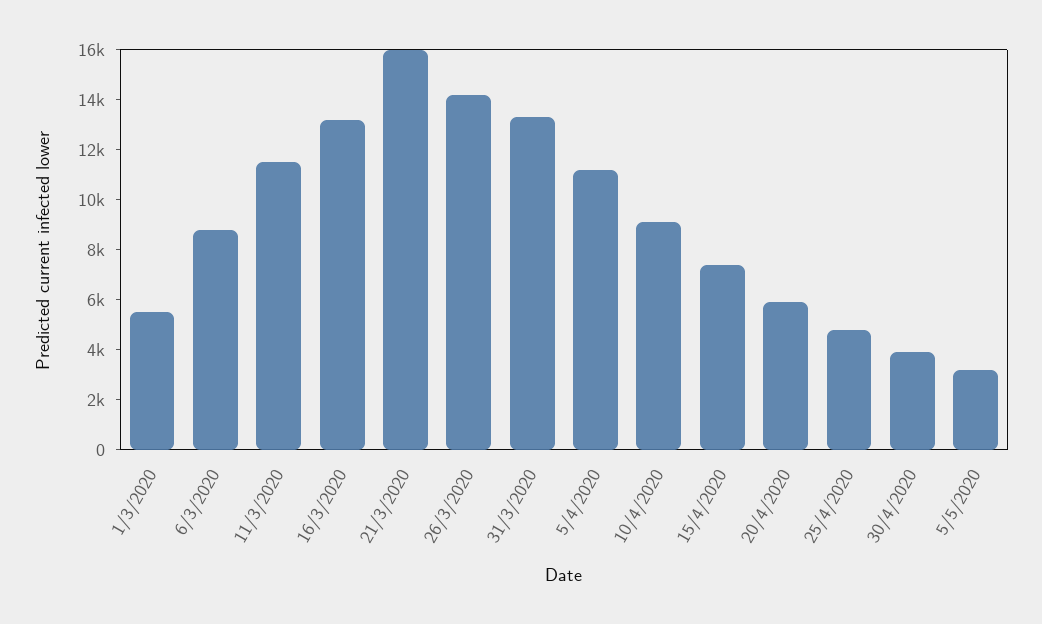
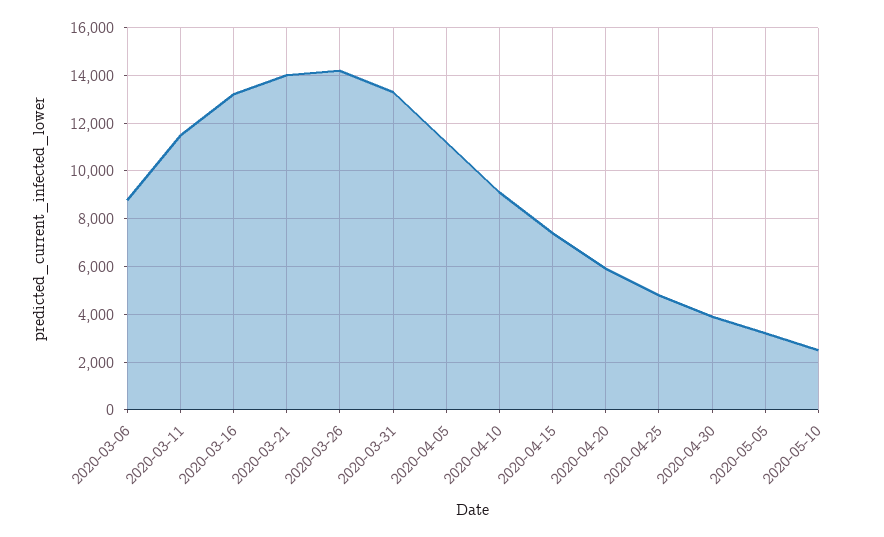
1/3/2020: 5500 -> none
21/3/2020: 16000 -> 14000
2020-05-10: none -> 2500

